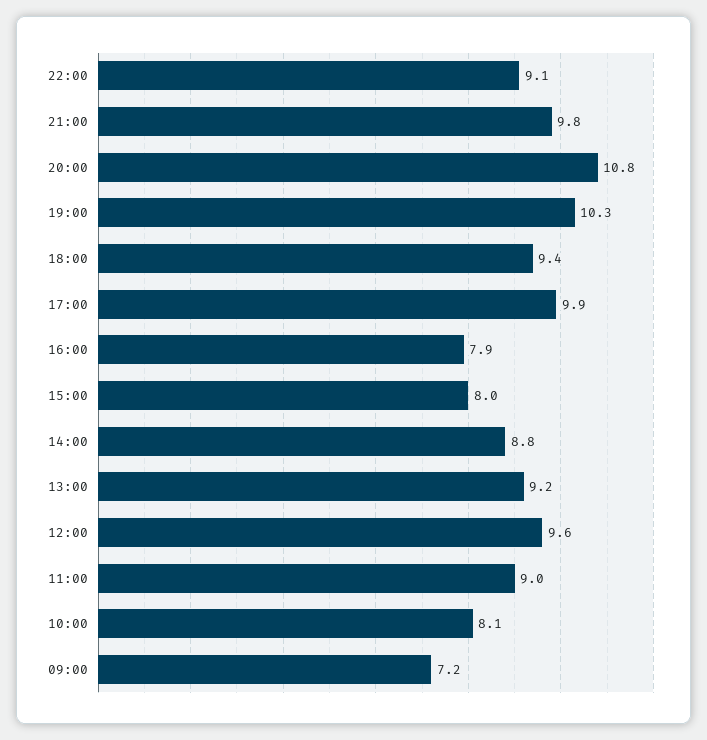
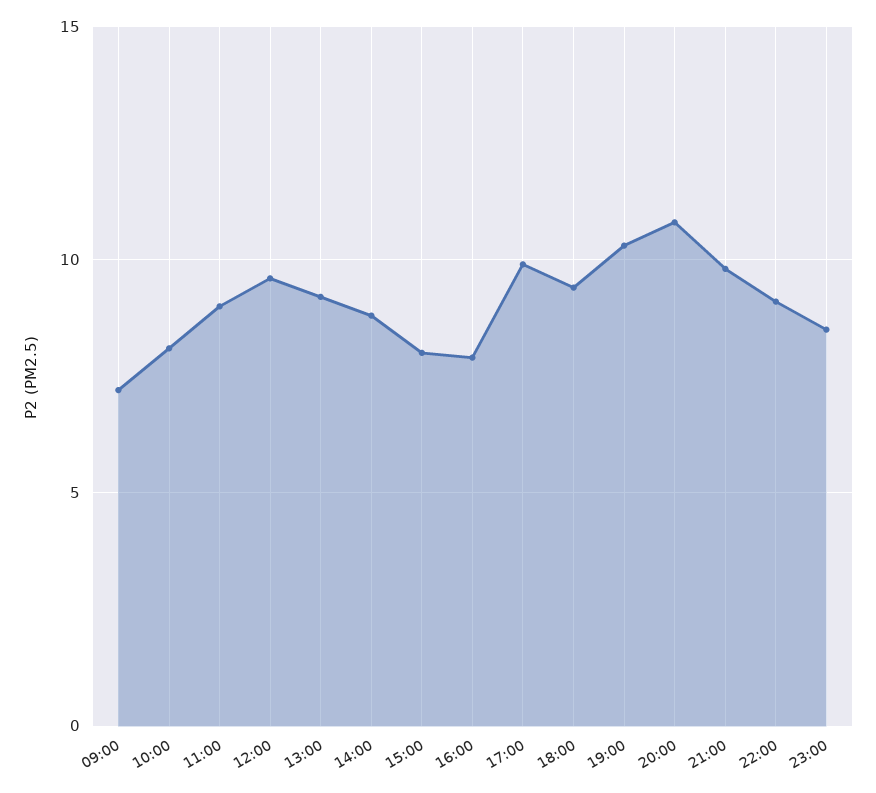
23:00: none -> 8.5

